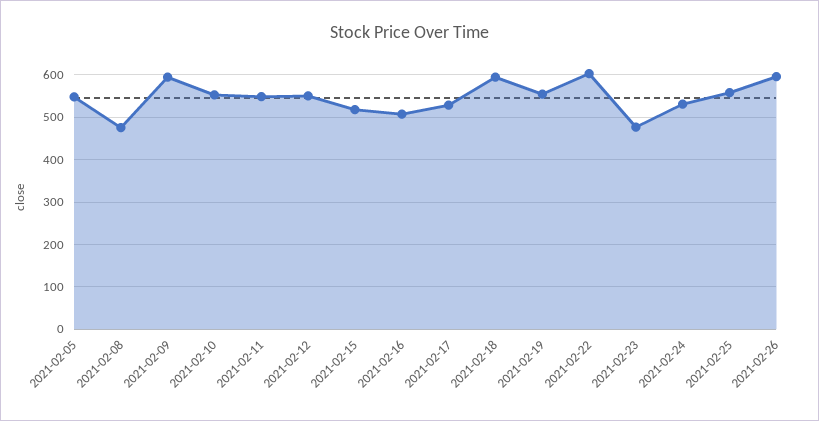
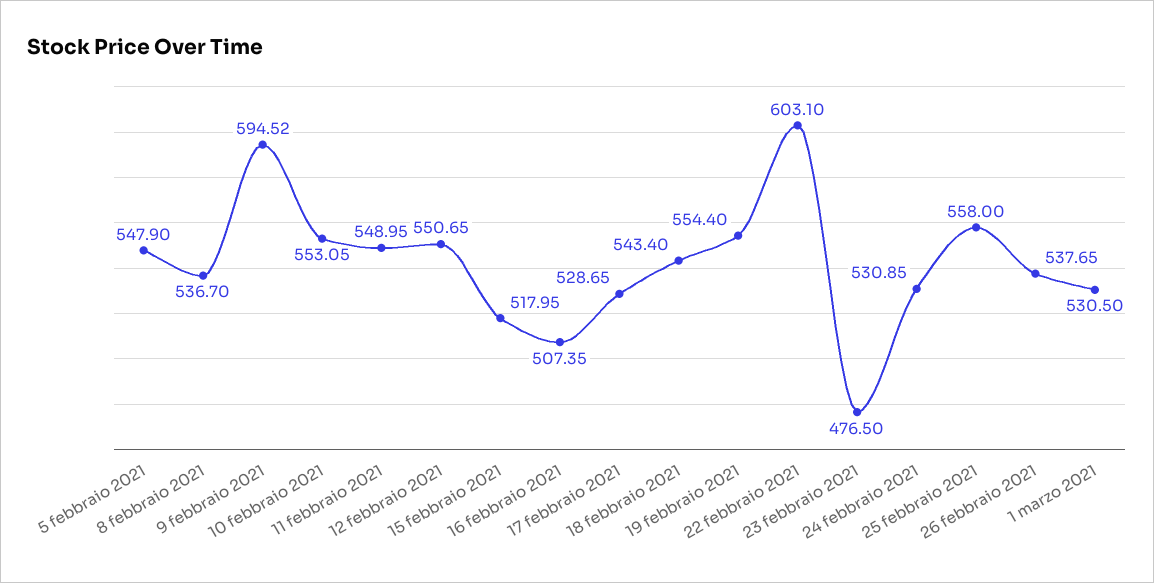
2021-02-08: 480 -> 536.7
2021-02-18: 600 -> 543.4
2021-02-26: 600 -> 537.65
1 marzo 2021: none -> 530.5

